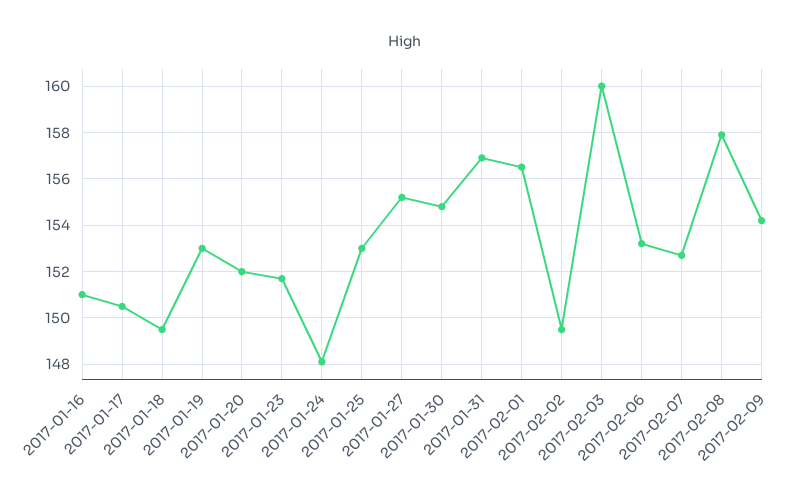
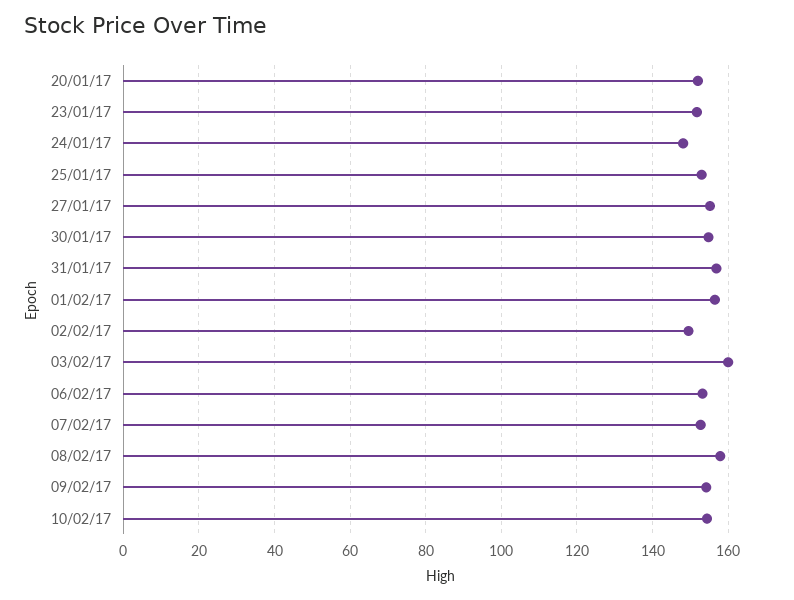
2017-01-16: 151 -> none
2017-01-17: 150.5 -> none
2017-01-18: 149.5 -> none
2017-01-19: 153 -> none
10/02/17: none -> 154

